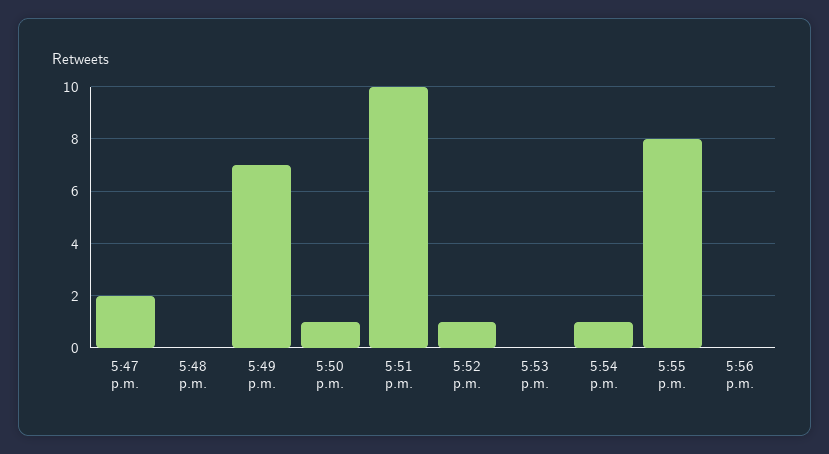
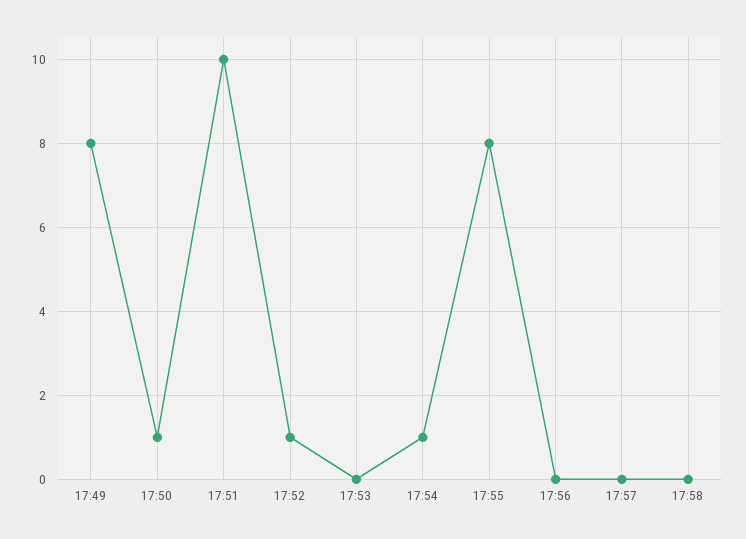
5:47 p.m.: 2 -> none
5:48 p.m.: 0 -> none
5:49 p.m.: 7 -> 8
17:57: none -> 0
17:58: none -> 0

